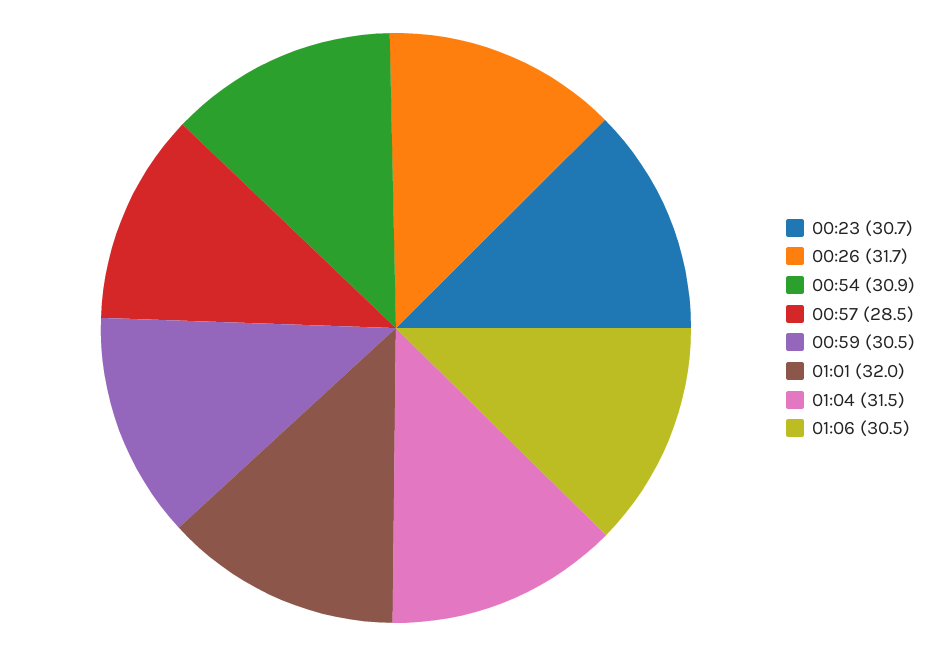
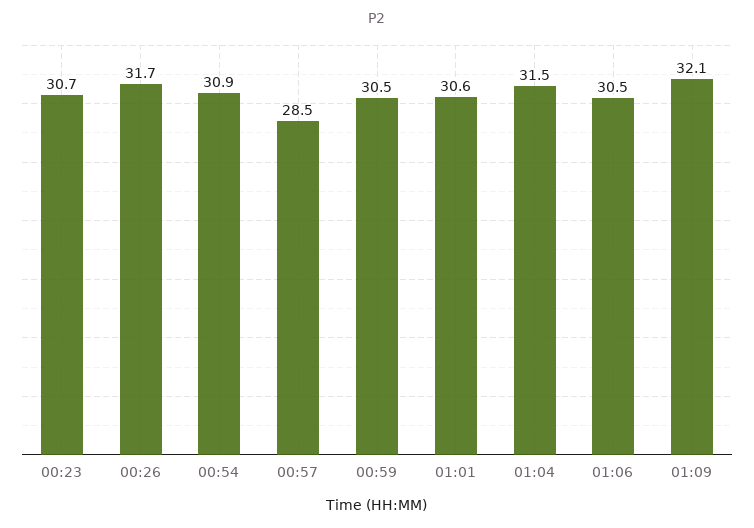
01:01: 32 -> 30.6
01:09: none -> 32.1

